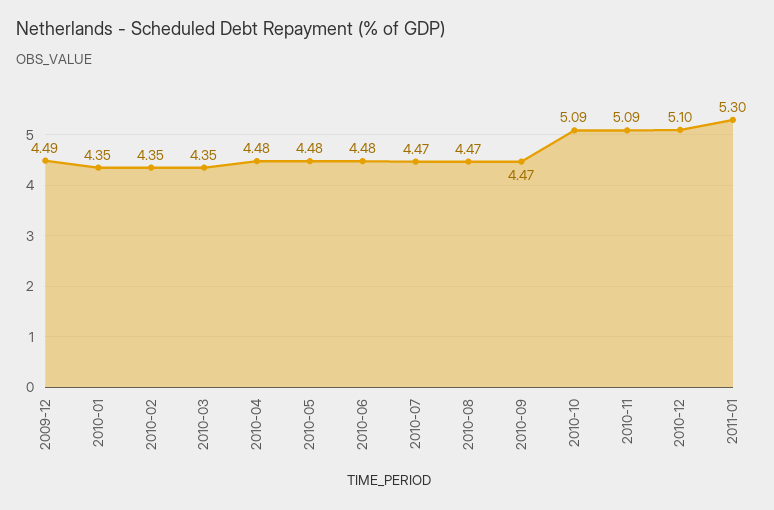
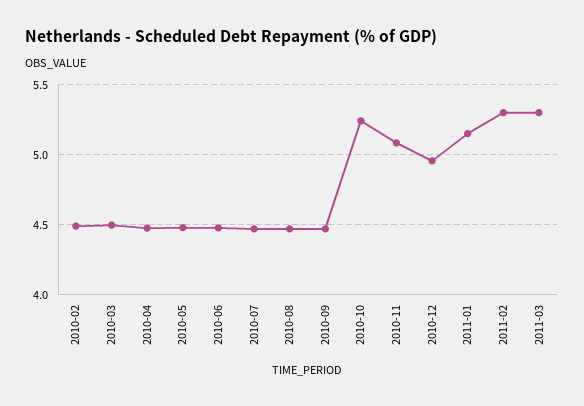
2009-12: 4.49 -> none
2010-01: 4.35 -> none
2010-02: 4.35 -> 4.5
2010-03: 4.35 -> 4.5
2010-10: 5.09 -> 5.25
2010-12: 5.1 -> 4.95
2011-01: 5.3 -> 5.15
2011-02: none -> 5.3
2011-03: none -> 5.3

